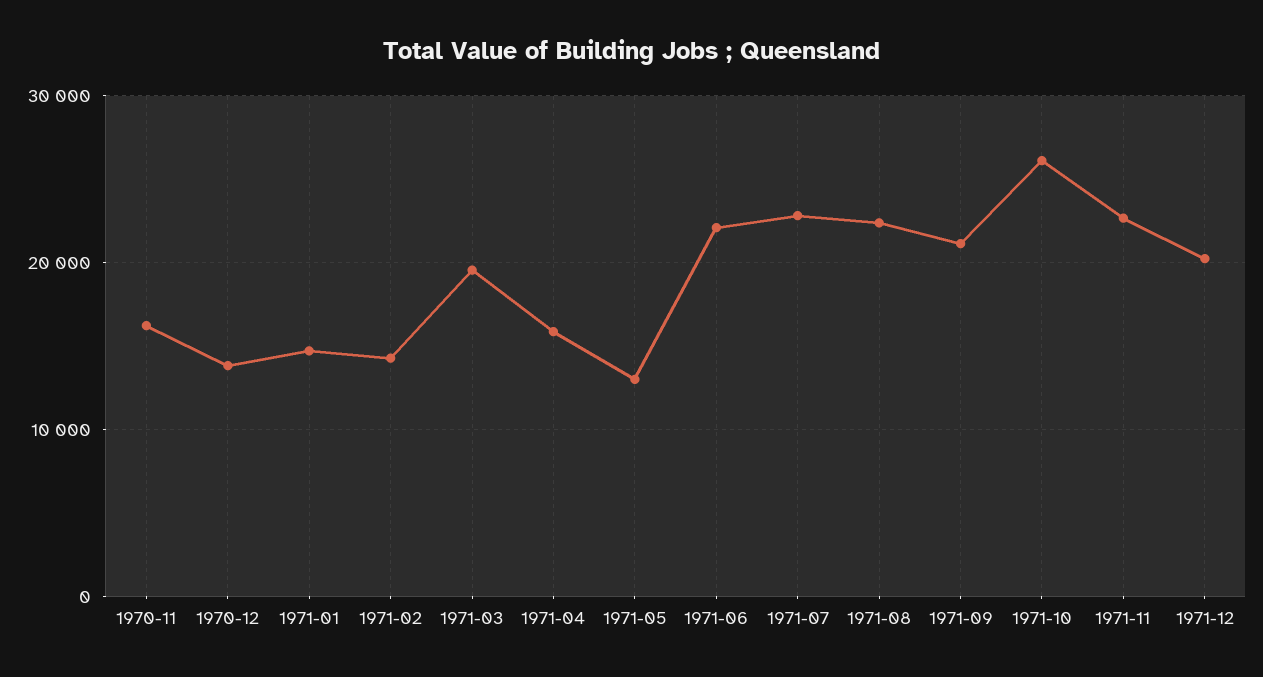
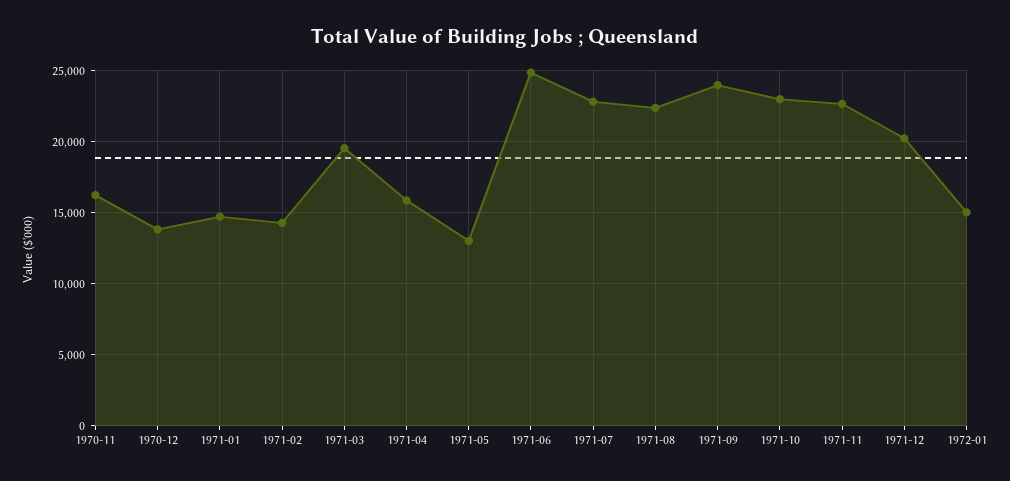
1971-06: 22000 -> 25000
1971-09: 21000 -> 24000
1971-10: 26000 -> 23000
1972-01: none -> 15000

